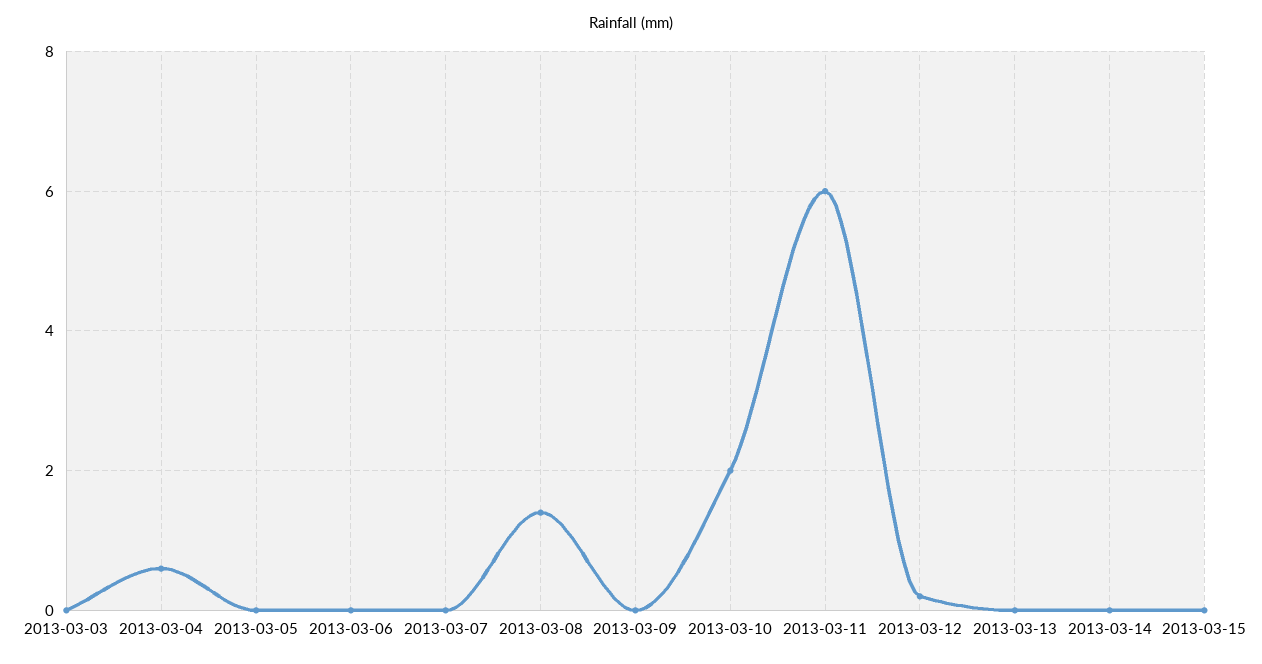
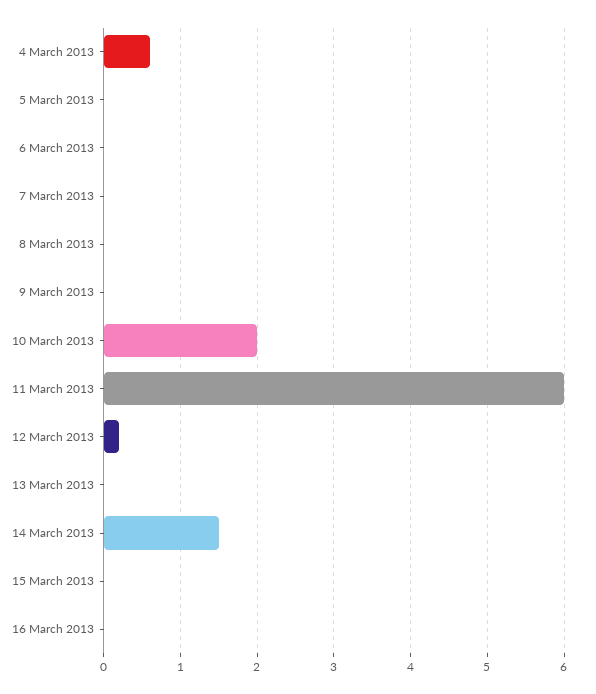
2013-03-03: 0 -> none
2013-03-08: 1.5 -> 0
2013-03-14: 0 -> 1.5
16 March 2013: none -> 0

